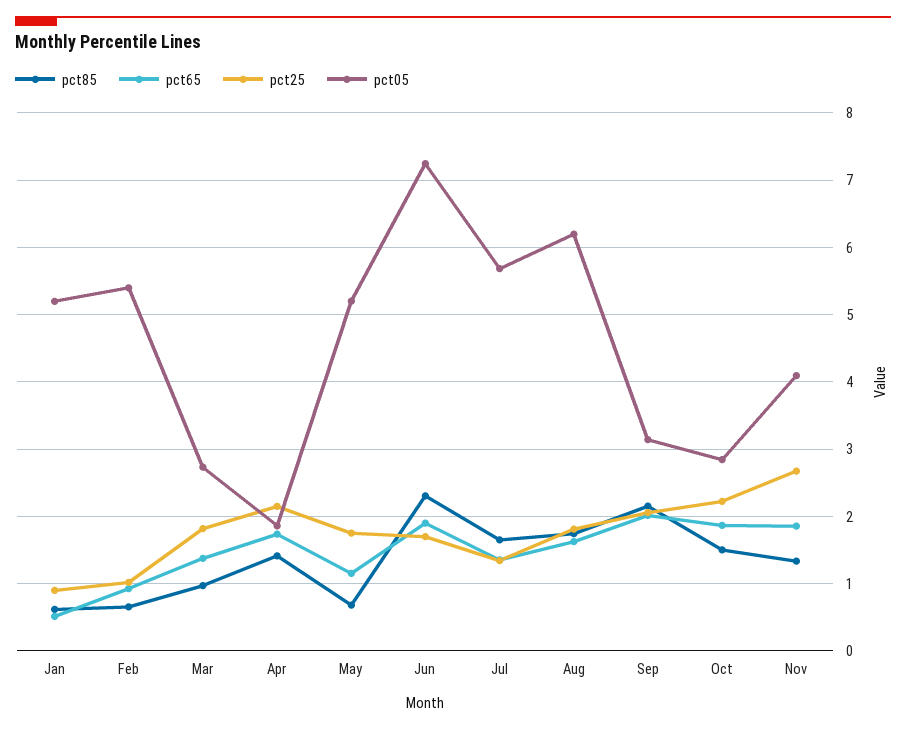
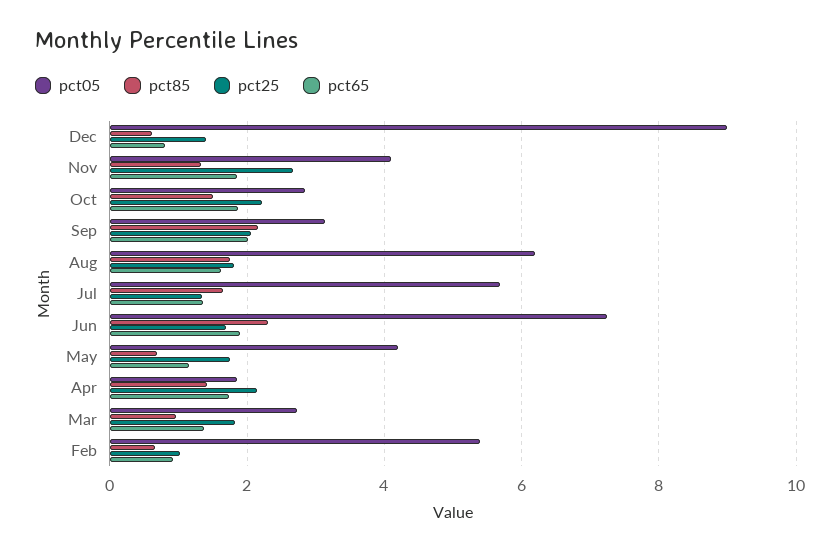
pct85, Jan: 0.6 -> none
pct65, Jan: 0.5 -> none
pct25, Jan: 0.9 -> none
pct05, Jan: 5.2 -> none
pct05, May: 5.2 -> 4.2
pct05, Dec: none -> 9
pct85, Dec: none -> 0.6
pct25, Dec: none -> 1.4
pct65, Dec: none -> 0.8

